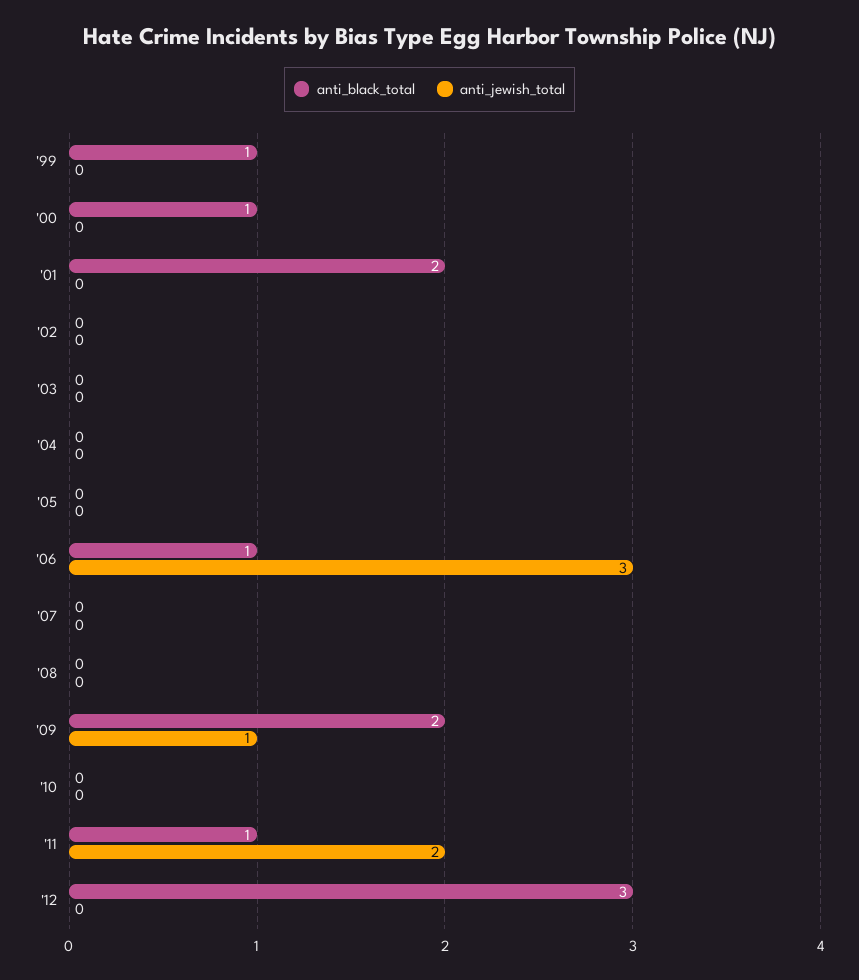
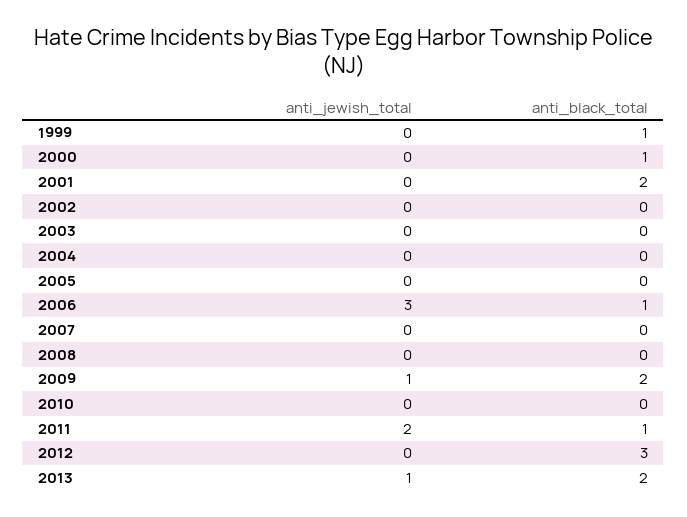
anti_jewish_total, 2013: none -> 1
anti_black_total, 2013: none -> 2

